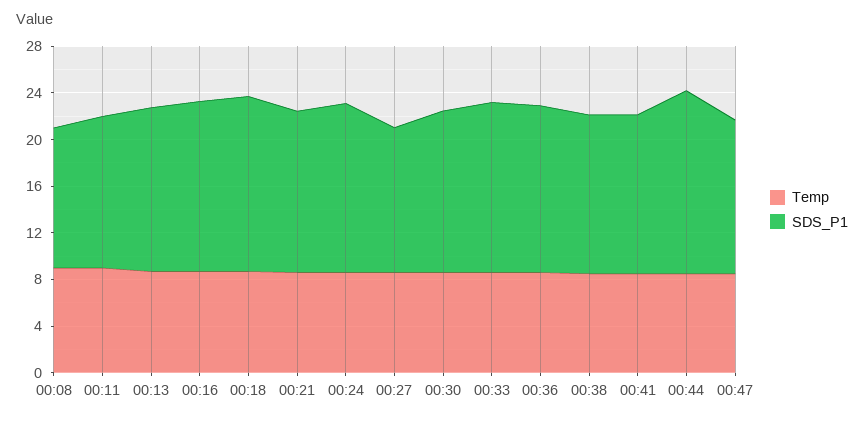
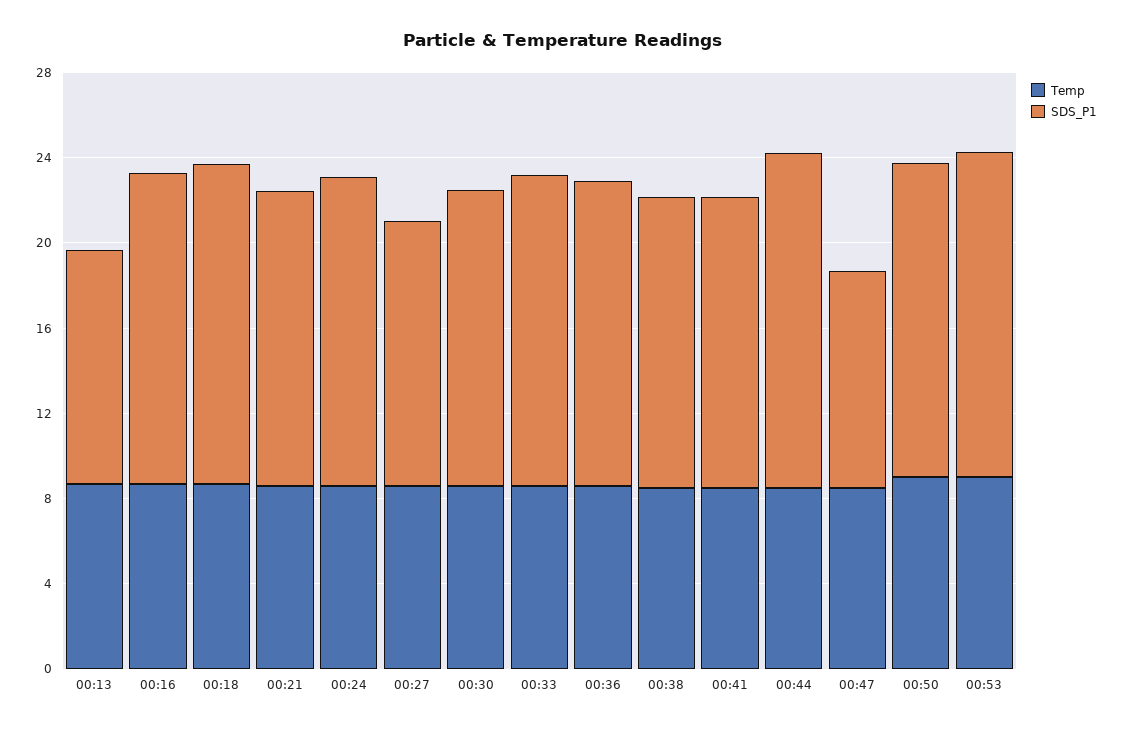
Temp, 00:08: 9 -> none
SDS_P1, 00:08: 12 -> none
Temp, 00:11: 9 -> none
SDS_P1, 00:11: 13 -> none
SDS_P1, 00:13: 14 -> 11
SDS_P1, 00:47: 13 -> 10
Temp, 00:50: none -> 9
SDS_P1, 00:50: none -> 15
Temp, 00:53: none -> 9
SDS_P1, 00:53: none -> 15

